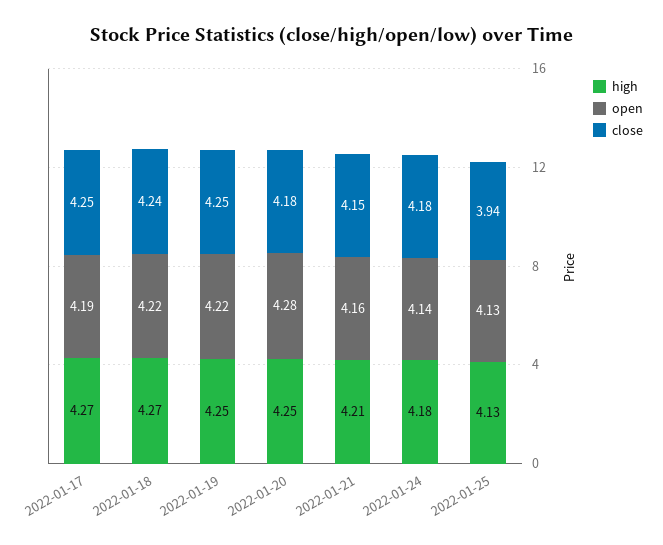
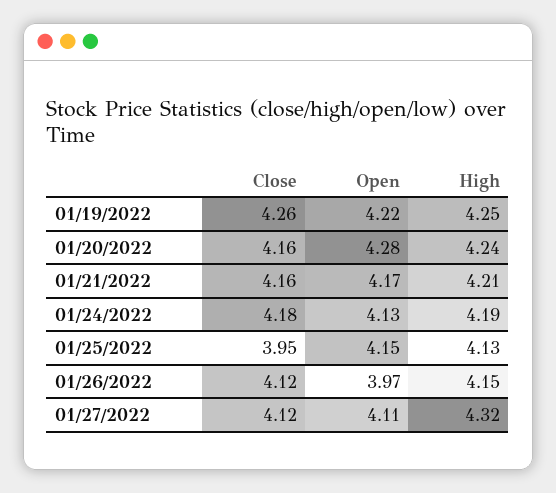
high, 2022-01-17: 4.27 -> none
open, 2022-01-17: 4.19 -> none
close, 2022-01-17: 4.25 -> none
high, 2022-01-18: 4.27 -> none
open, 2022-01-18: 4.22 -> none
close, 2022-01-18: 4.24 -> none
close, 2022-01-19: 4.25 -> 4.26
high, 2022-01-20: 4.25 -> 4.24
close, 2022-01-20: 4.18 -> 4.16
open, 2022-01-21: 4.16 -> 4.17
close, 2022-01-21: 4.15 -> 4.16
high, 2022-01-24: 4.18 -> 4.19
open, 2022-01-24: 4.14 -> 4.13
open, 2022-01-25: 4.13 -> 4.15
close, 2022-01-25: 3.94 -> 3.95
close, 01/26/2022: none -> 4.12
open, 01/26/2022: none -> 3.97
high, 01/26/2022: none -> 4.15
close, 01/27/2022: none -> 4.12
open, 01/27/2022: none -> 4.11
high, 01/27/2022: none -> 4.32

